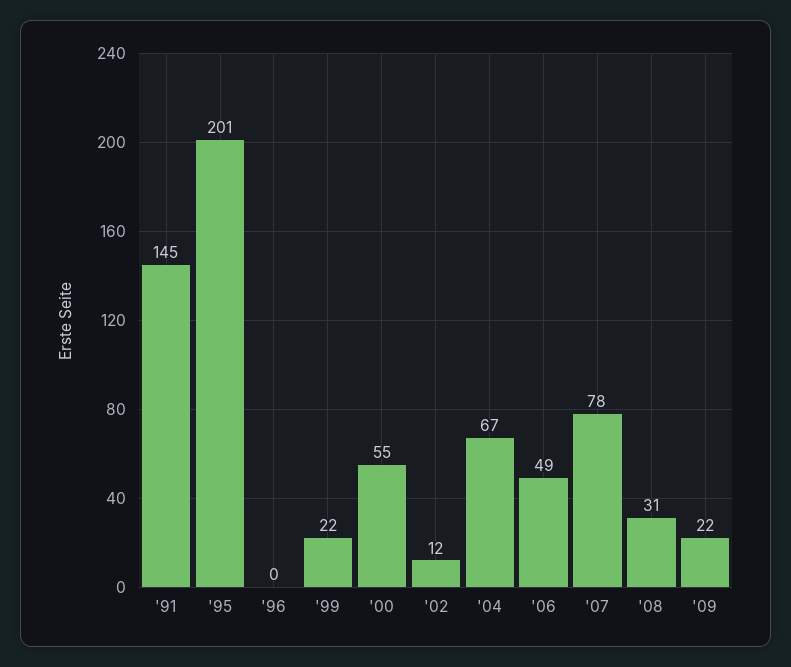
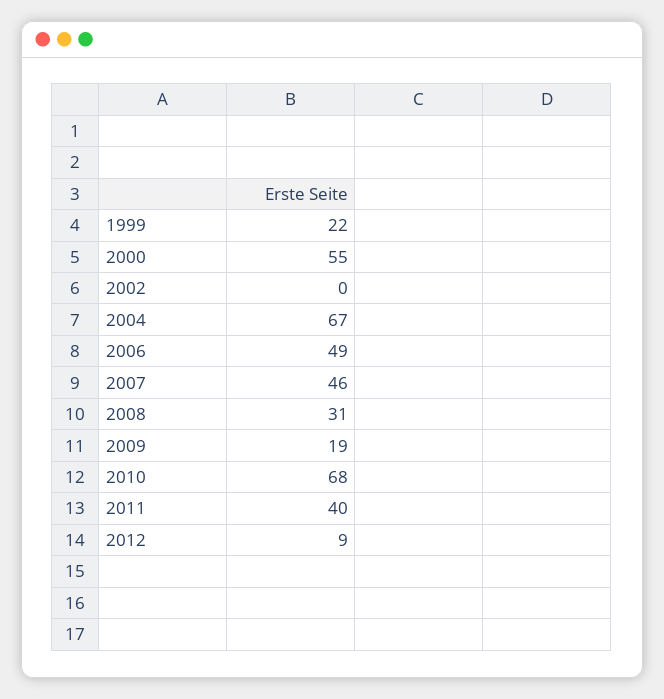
'91: 145 -> none
'95: 201 -> none
'96: 0 -> none
'02: 12 -> 0
'07: 78 -> 46
'09: 22 -> 19
2010: none -> 68
2011: none -> 40
2012: none -> 9

